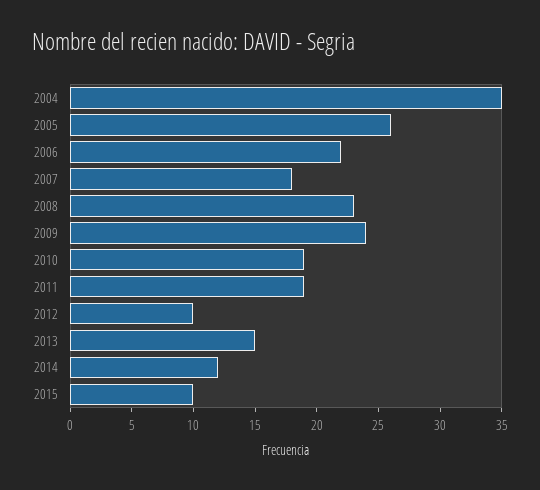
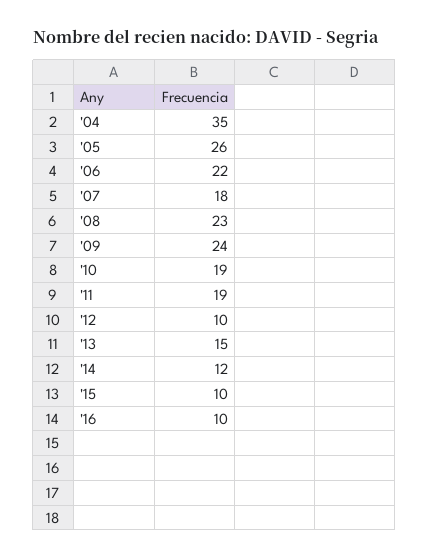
'16: none -> 10

